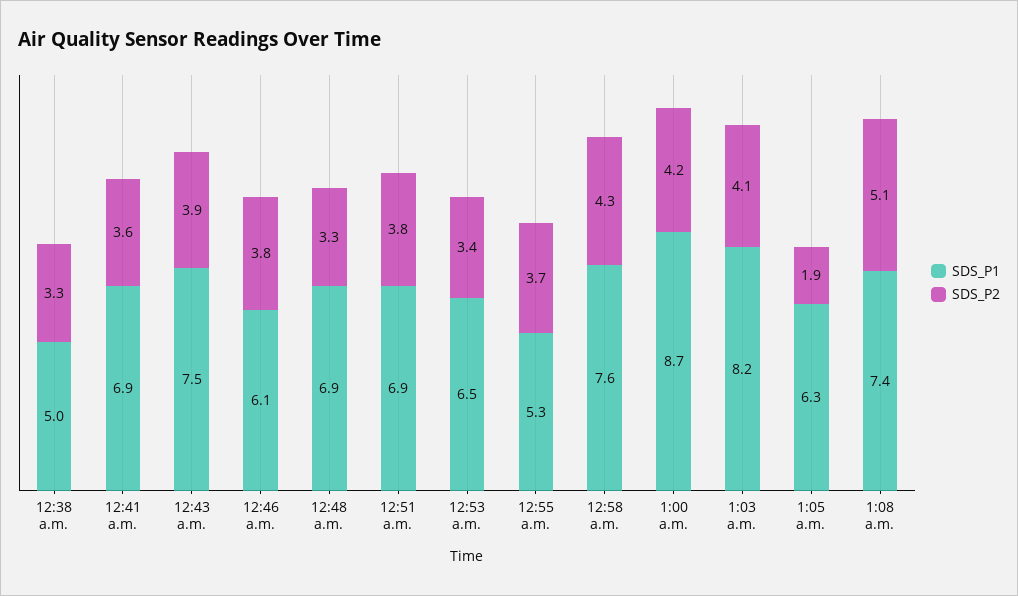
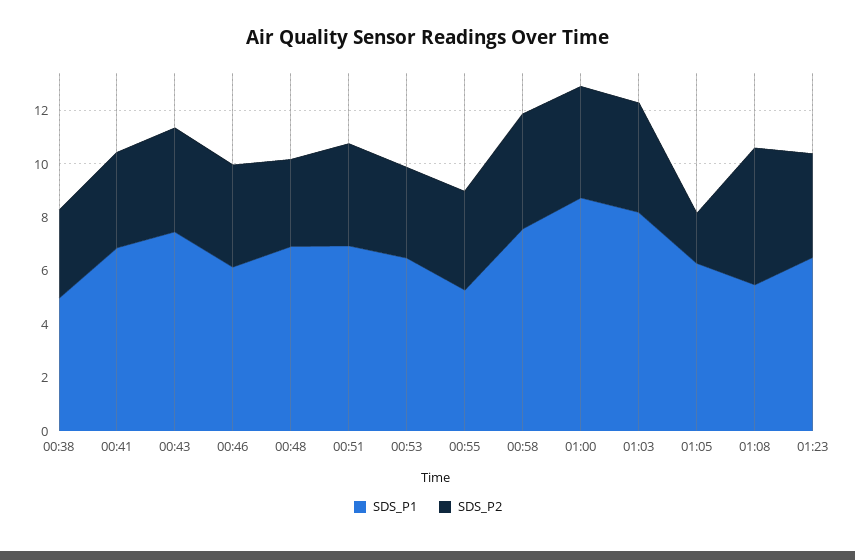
SDS_P1, 1:08 a.m.: 7.4 -> 5.5
SDS_P1, 01:23: none -> 6.5
SDS_P2, 01:23: none -> 4

